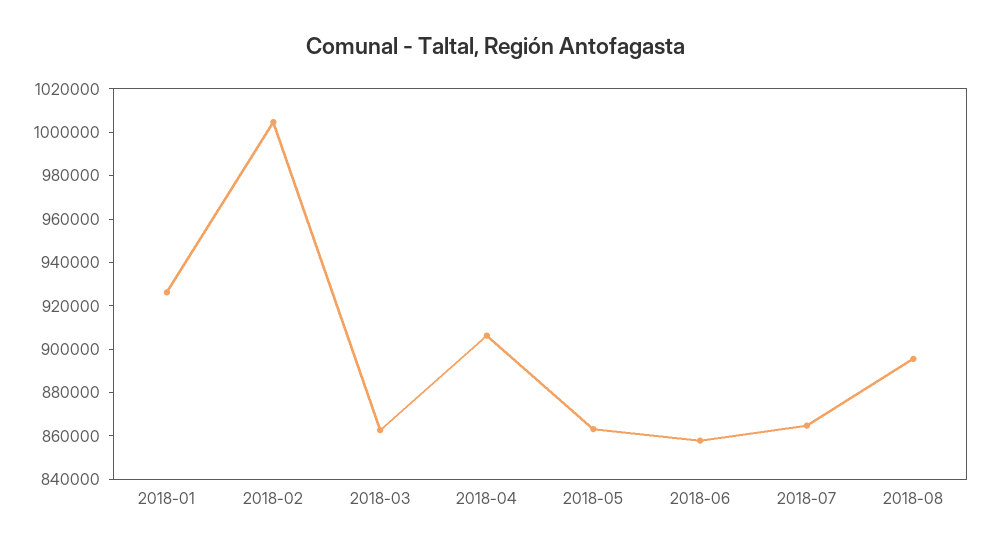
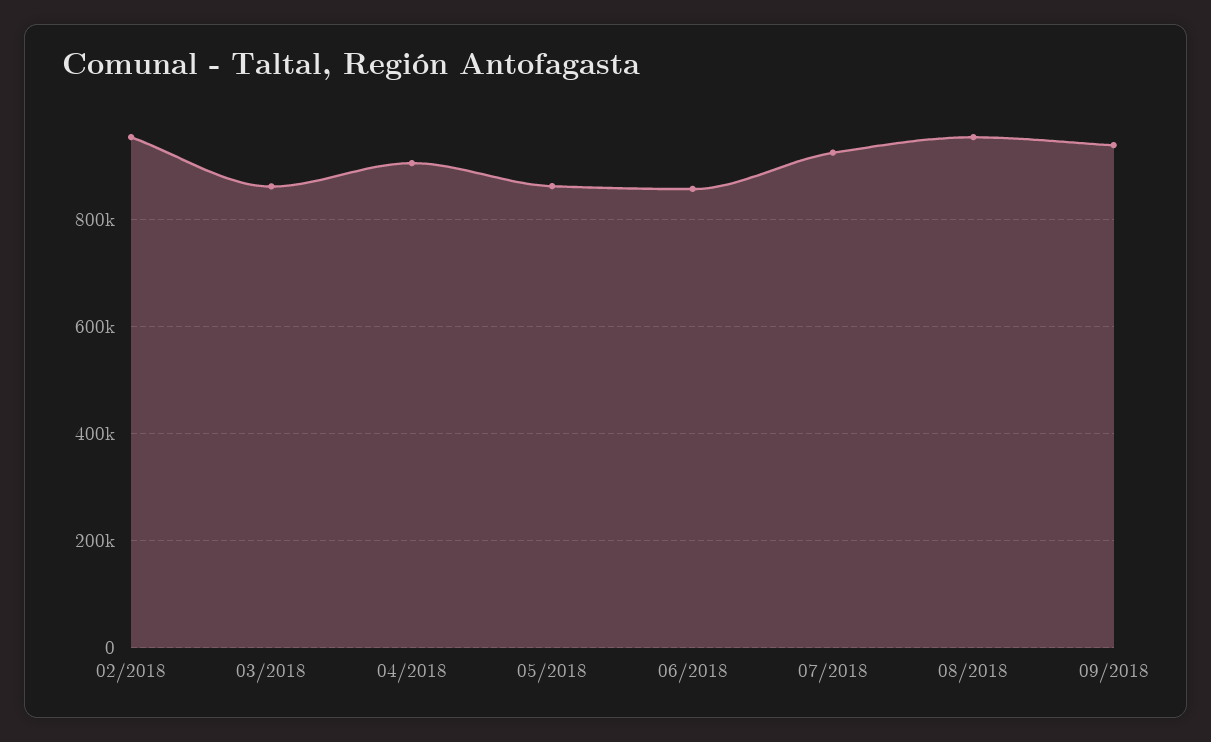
2018-01: 925000 -> none
2018-02: 1005000 -> 960000
2018-07: 865000 -> 920000
2018-08: 895000 -> 960000
09/2018: none -> 940000

